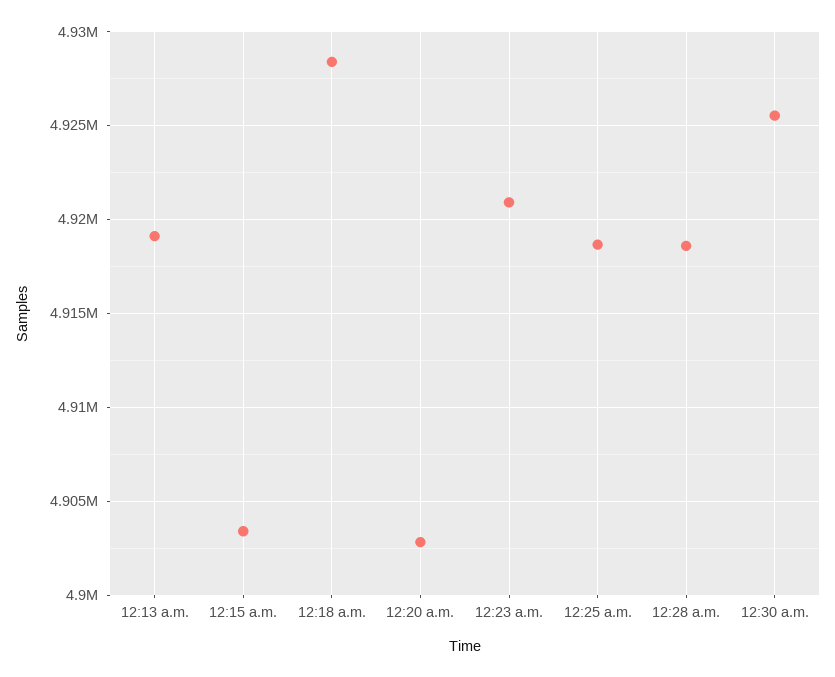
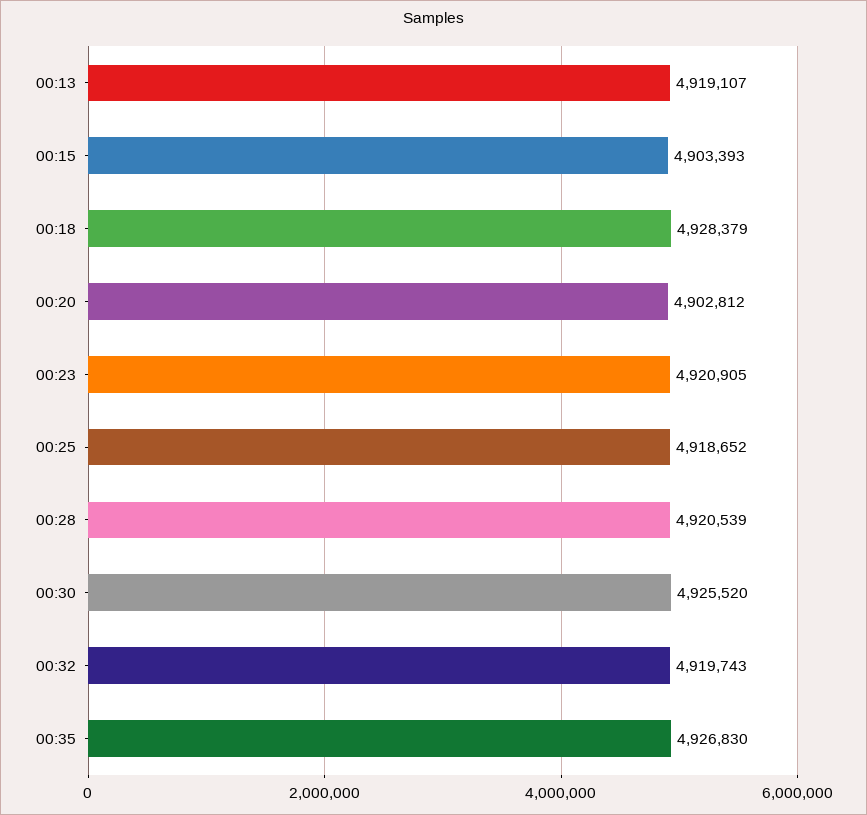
12:28 a.m.: 4918500 -> 4920539
00:32: none -> 4919743
00:35: none -> 4926830

